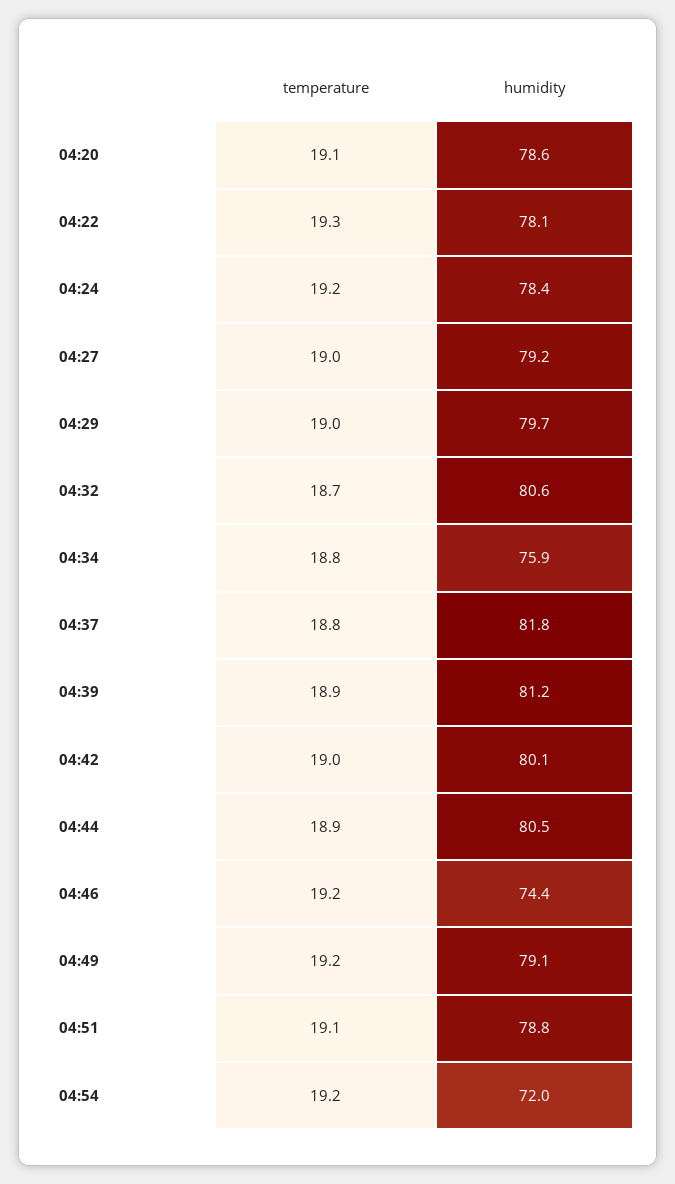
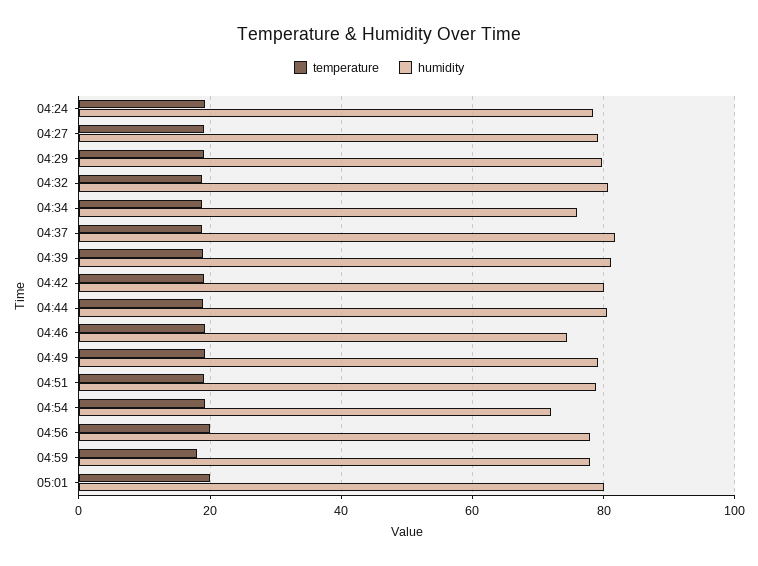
temperature, 04:20: 19.1 -> none
humidity, 04:20: 78.6 -> none
temperature, 04:22: 19.3 -> none
humidity, 04:22: 78.1 -> none
temperature, 04:56: none -> 20
humidity, 04:56: none -> 78
temperature, 04:59: none -> 18
humidity, 04:59: none -> 78
temperature, 05:01: none -> 20
humidity, 05:01: none -> 80

